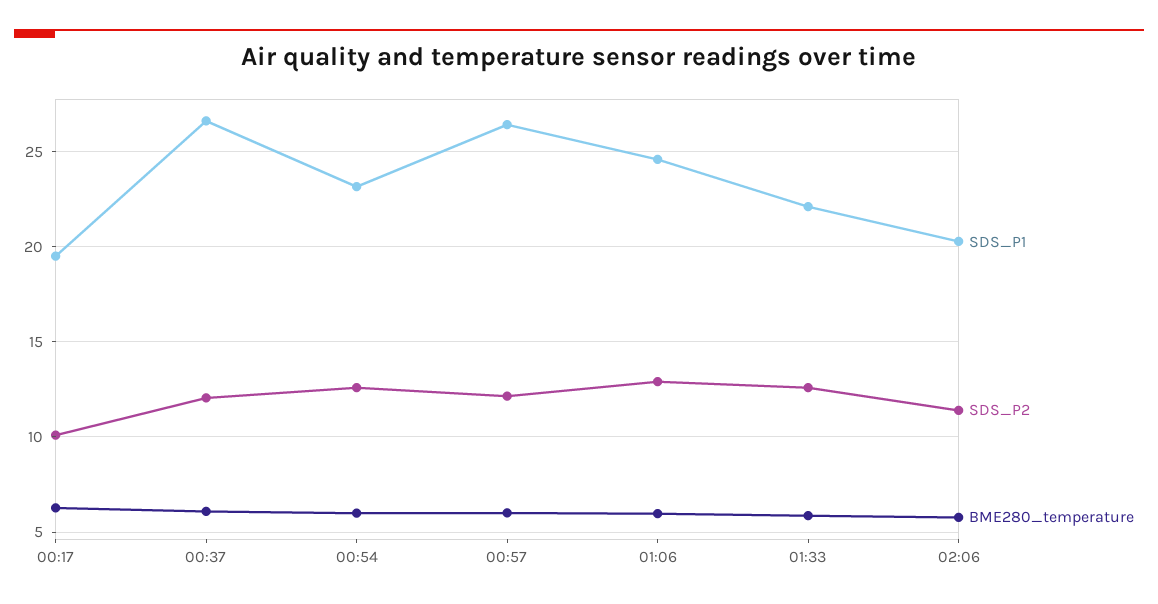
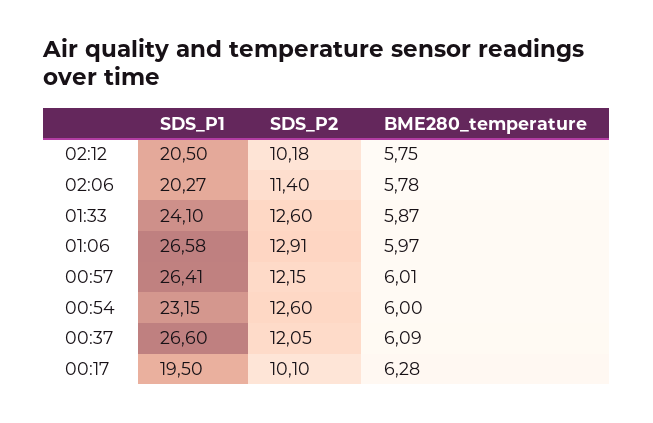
SDS_P1, 01:06: 24.5 -> 26.58
SDS_P1, 01:33: 22 -> 24.1
SDS_P1, 02:12: none -> 20.5
SDS_P2, 02:12: none -> 10.18
BME280_temperature, 02:12: none -> 5.75

